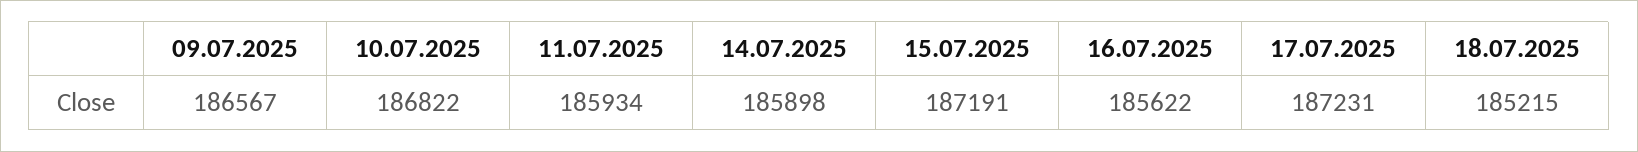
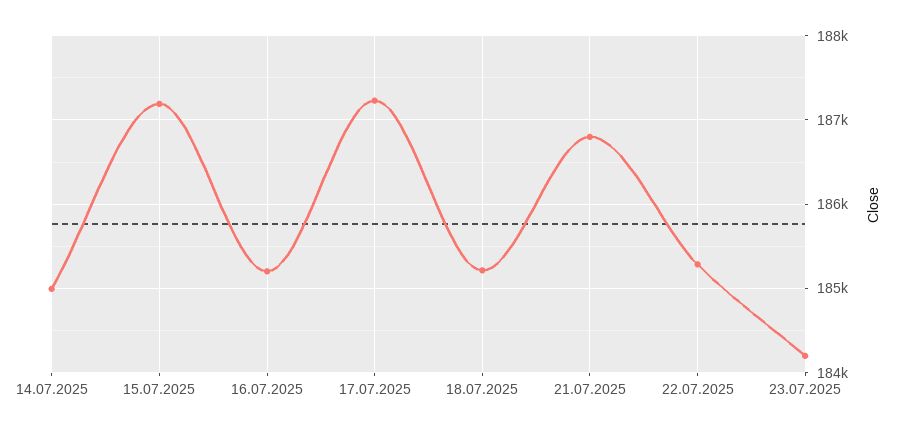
09.07.2025: 186567 -> none
10.07.2025: 186822 -> none
11.07.2025: 185934 -> none
14.07.2025: 185898 -> 185000
16.07.2025: 185622 -> 185200
21.07.2025: none -> 186800
22.07.2025: none -> 185300
23.07.2025: none -> 184200

